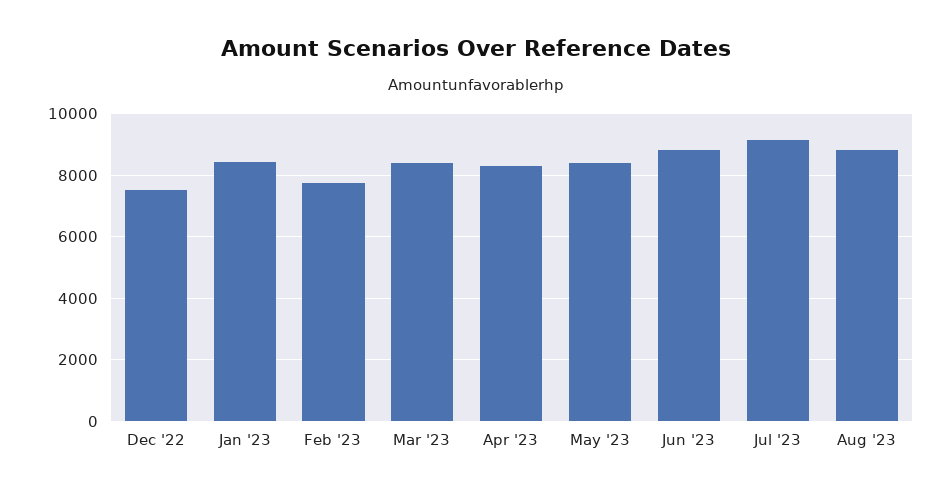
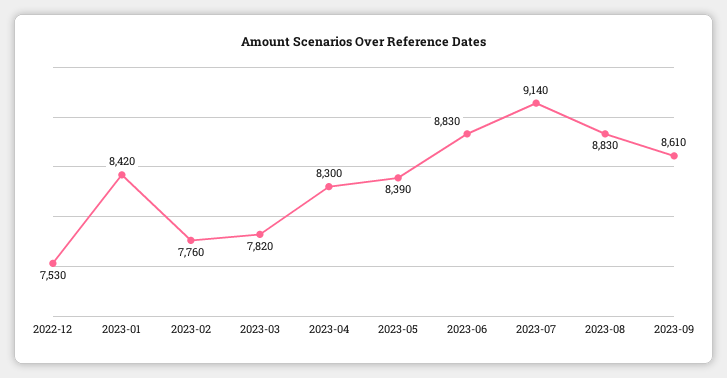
Mar '23: 8400 -> 7820
2023-09: none -> 8610

